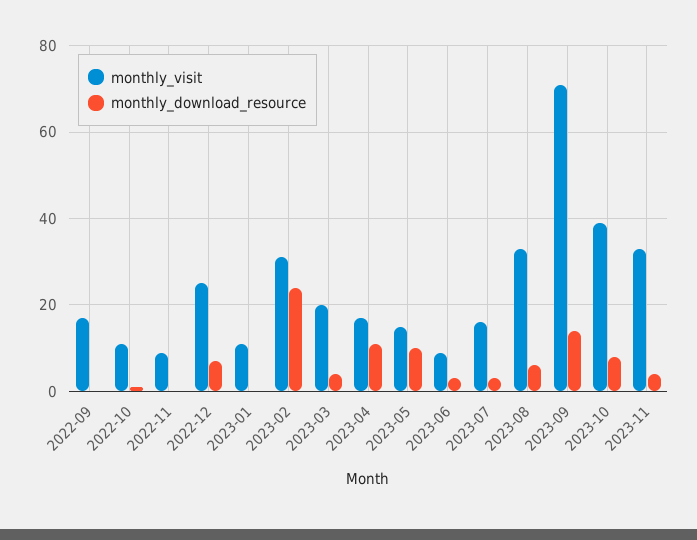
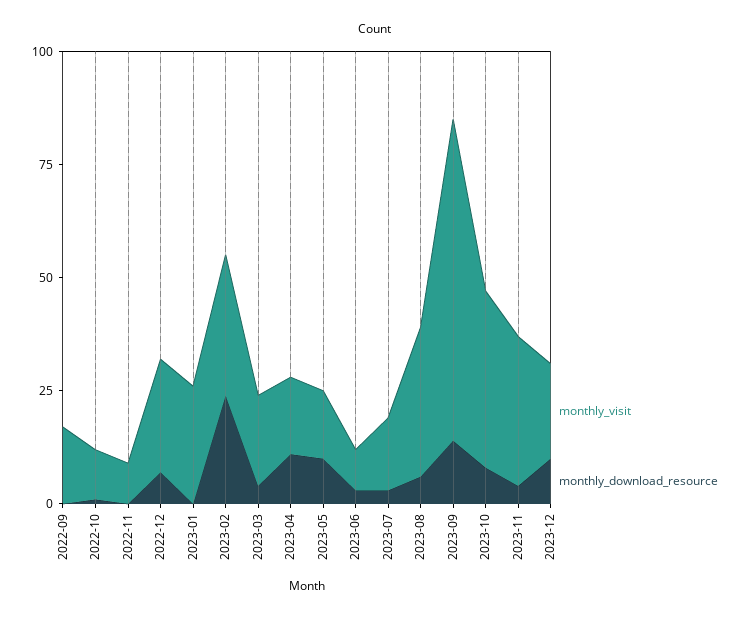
monthly_visit, 2023-01: 10 -> 25
monthly_visit, 2023-12: none -> 20
monthly_download_resource, 2023-12: none -> 10

